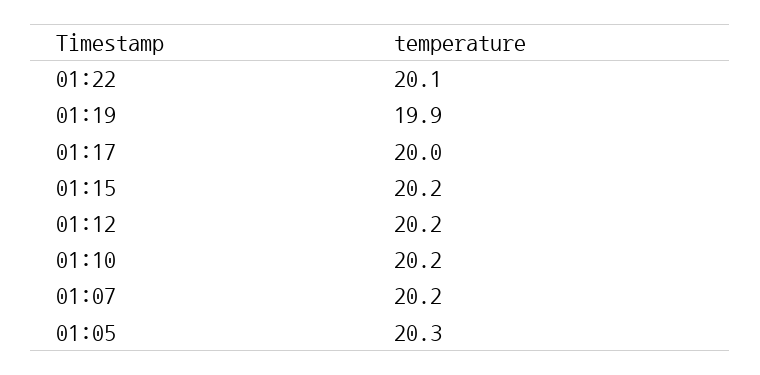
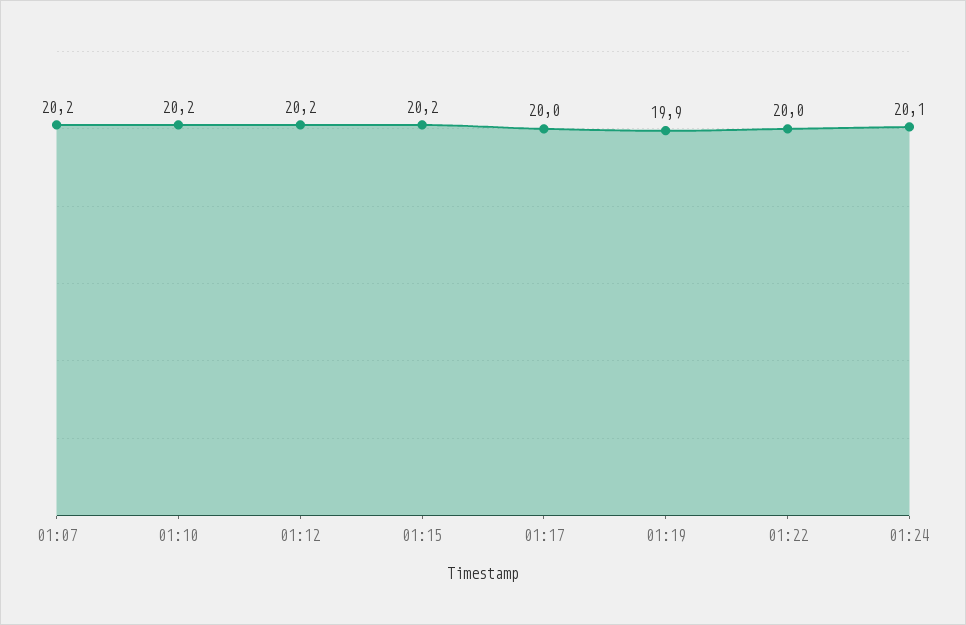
01:22: 20.1 -> 20
01:05: 20.3 -> none
01:24: none -> 20.1

